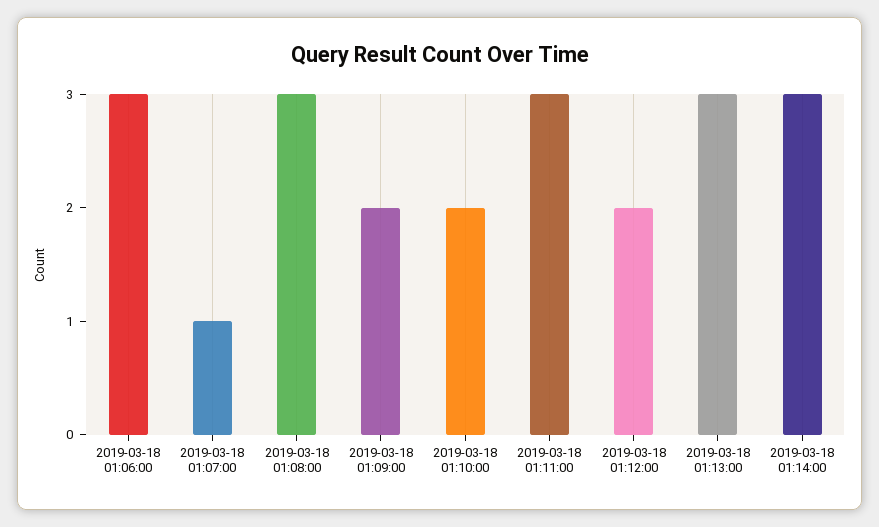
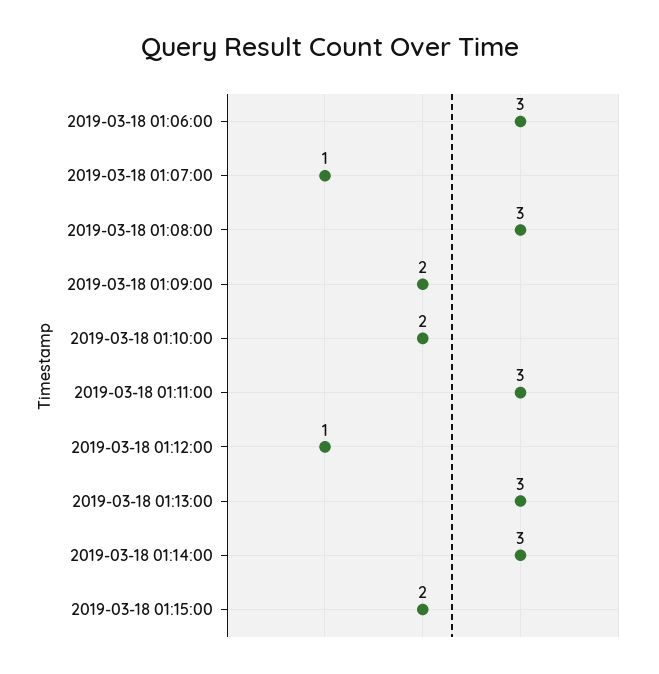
2019-03-18 01:12:00: 2 -> 1
2019-03-18 01:15:00: none -> 2

